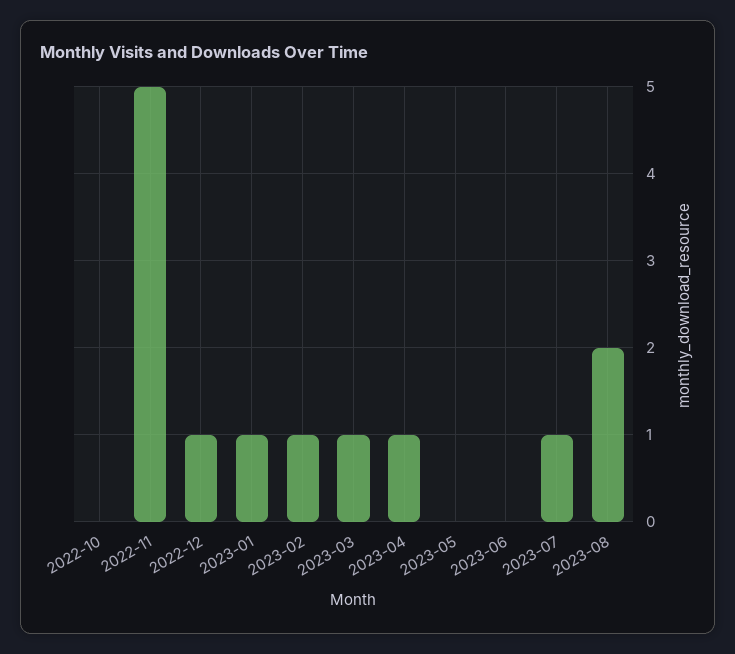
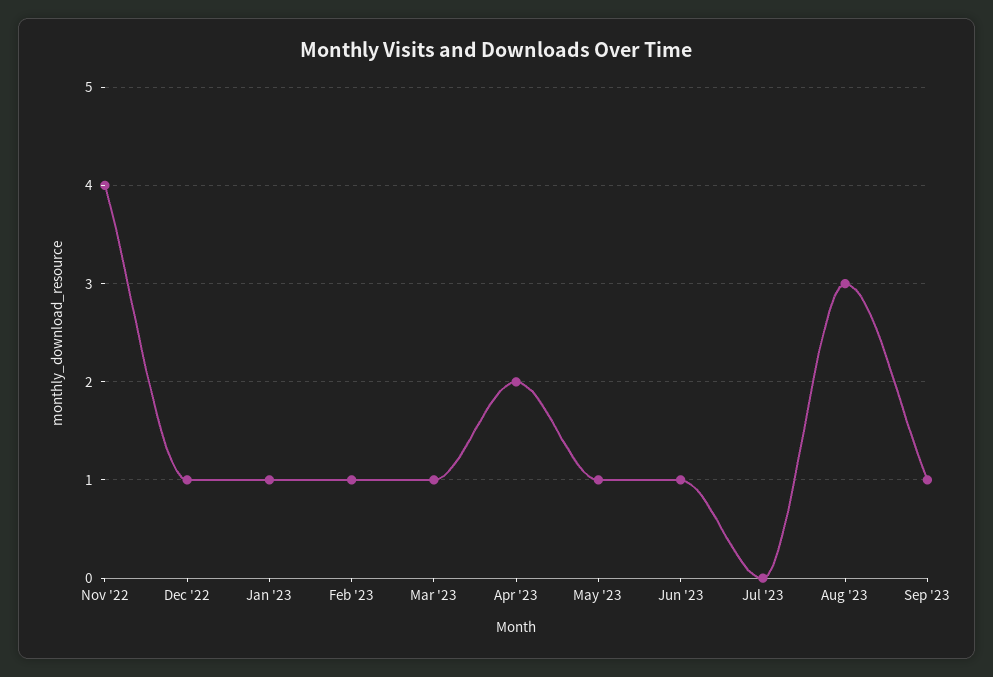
2022-10: 0 -> none
2022-11: 5 -> 4
2023-04: 1 -> 2
2023-05: 0 -> 1
2023-06: 0 -> 1
2023-07: 1 -> 0
2023-08: 2 -> 3
Sep '23: none -> 1

